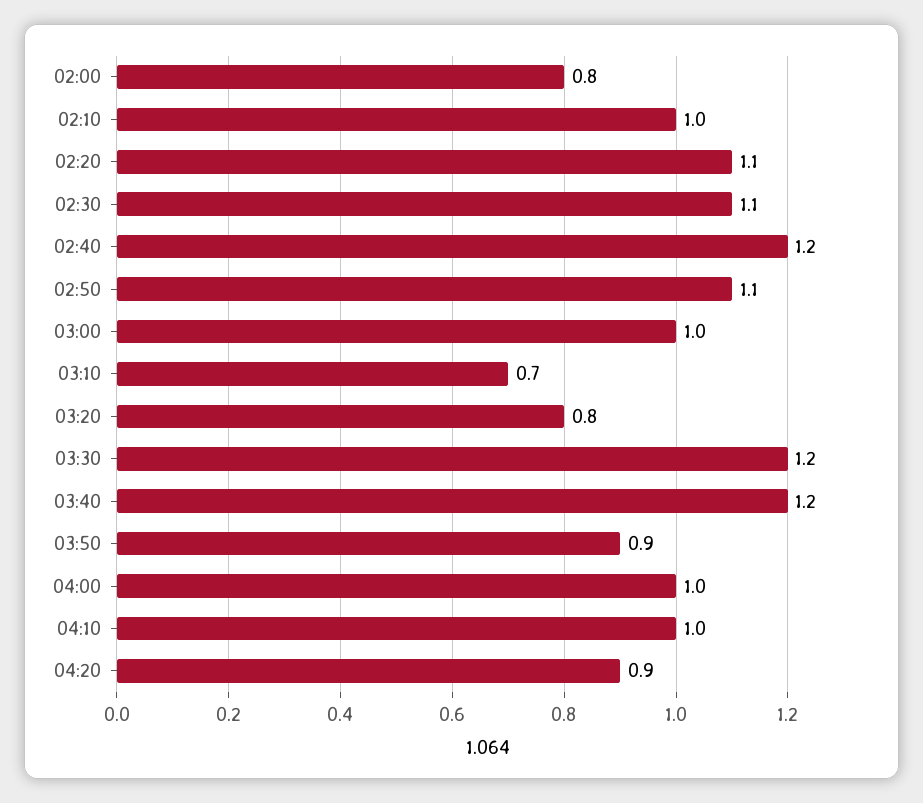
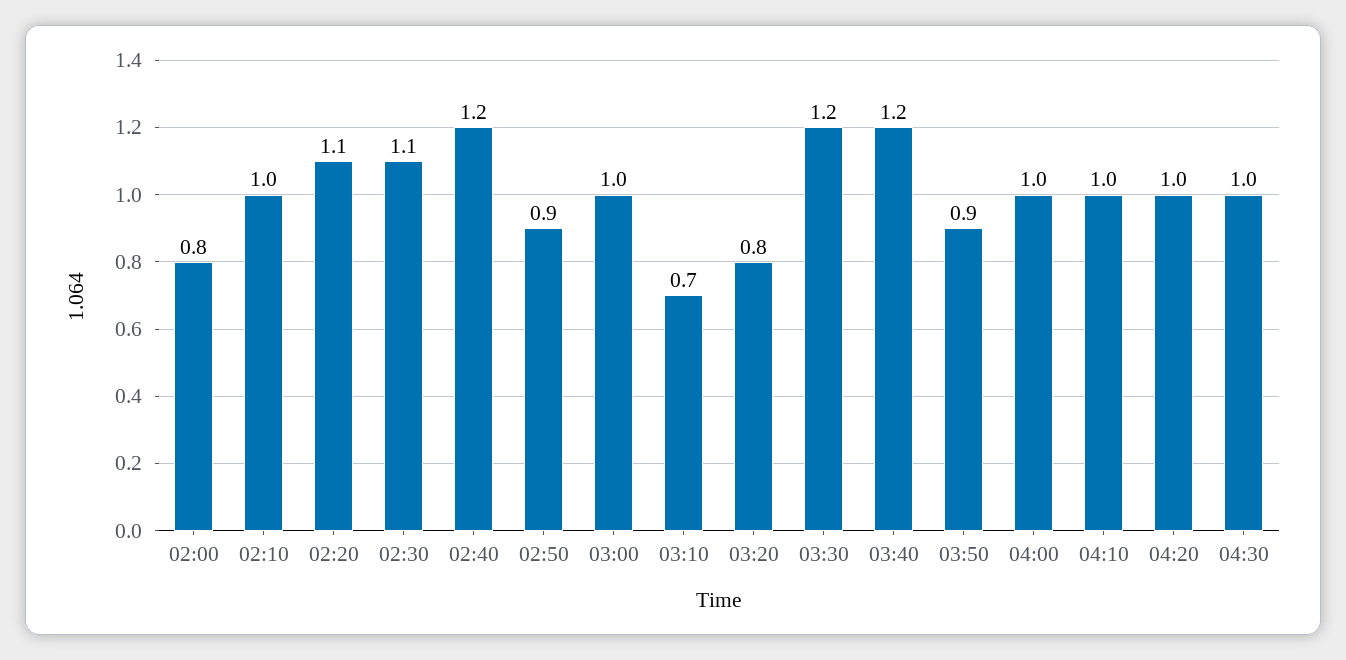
02:50: 1.1 -> 0.9
04:20: 0.9 -> 1
04:30: none -> 1

